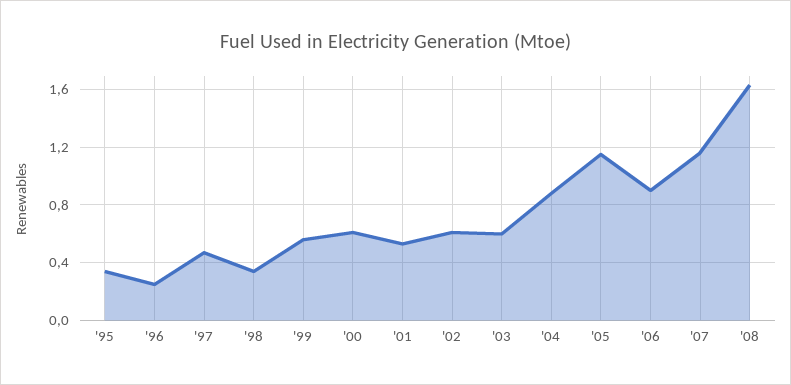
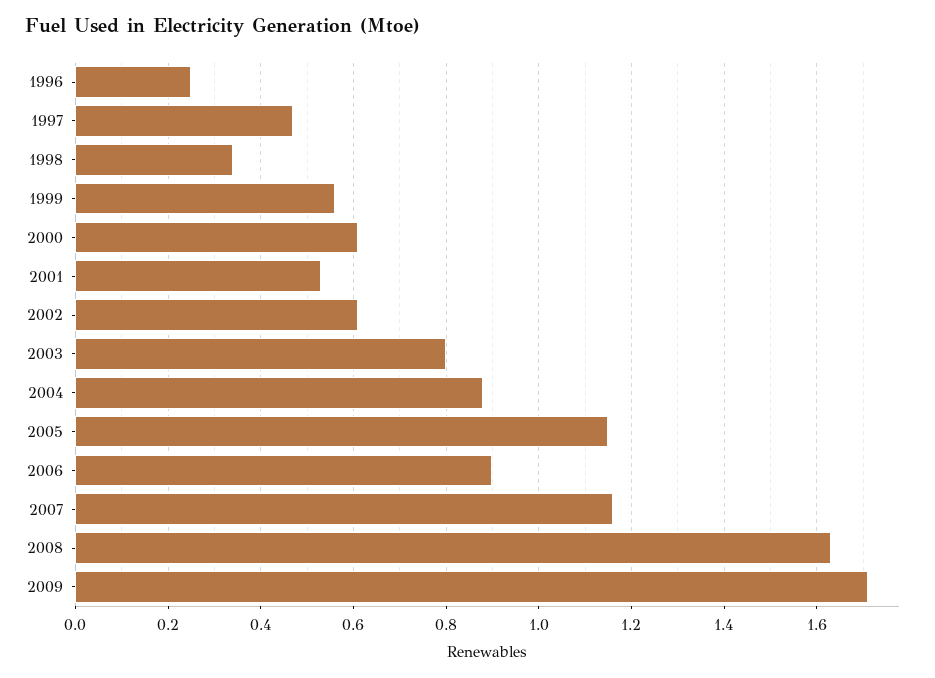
'95: 0.35 -> none
'03: 0.6 -> 0.8
2009: none -> 1.7

